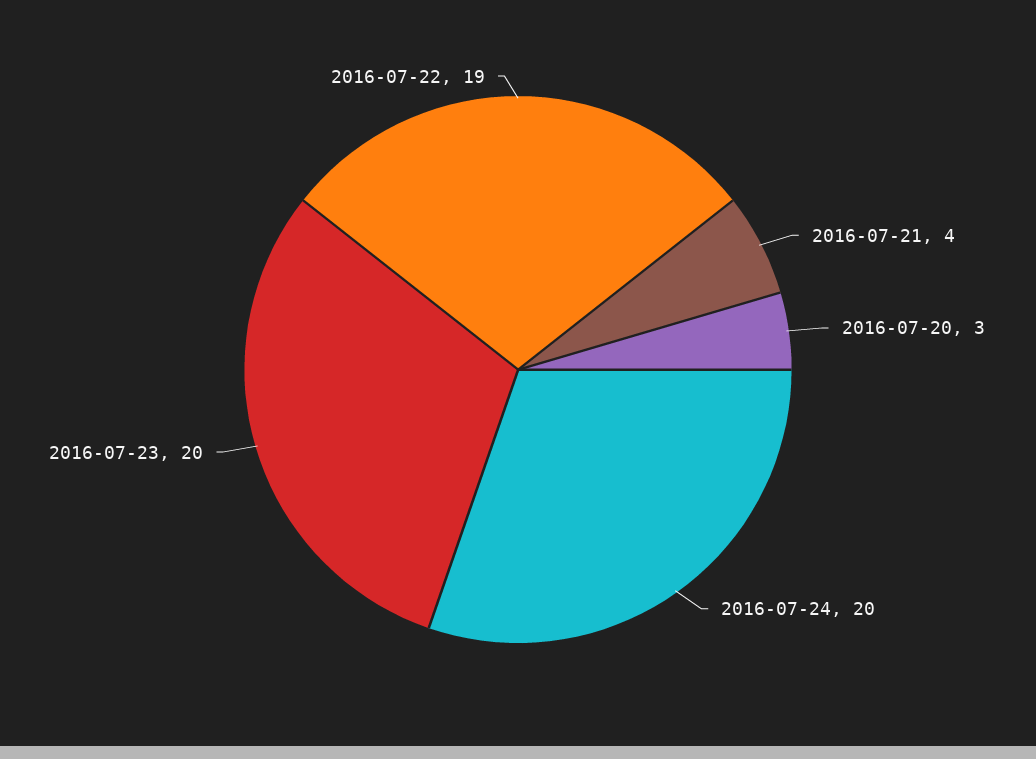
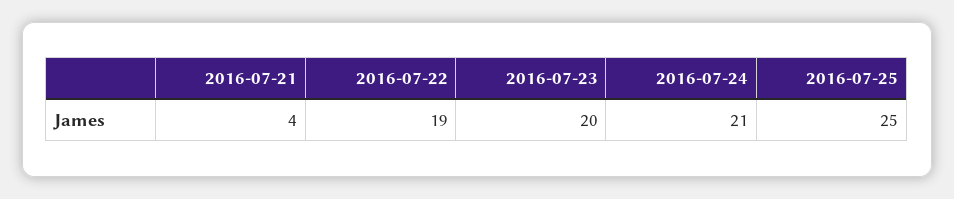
2016-07-20: 3 -> none
2016-07-24: 20 -> 21
2016-07-25: none -> 25

